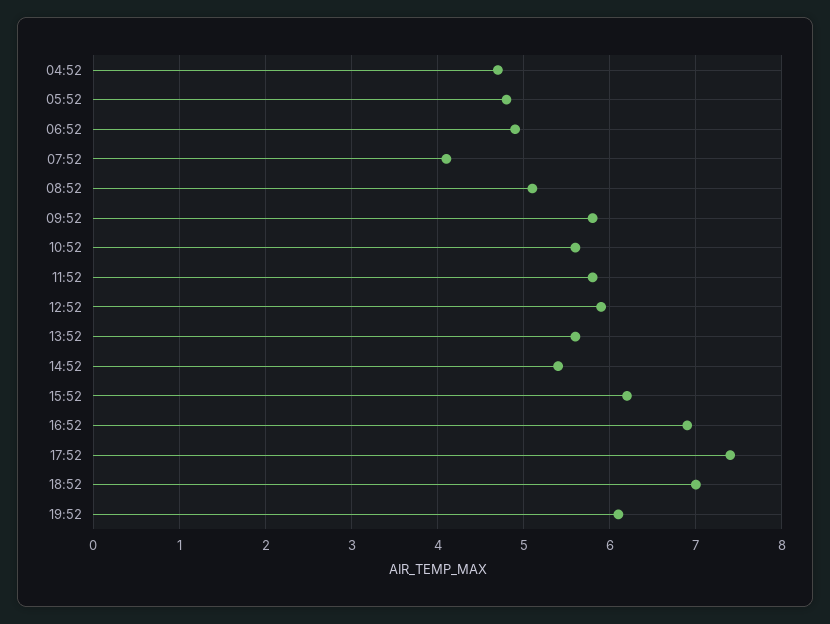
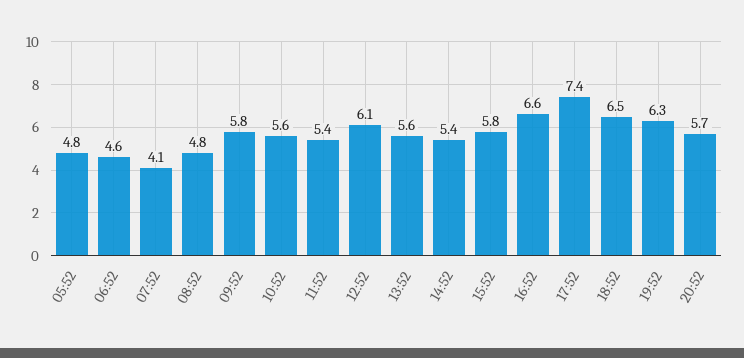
04:52: 4.7 -> none
06:52: 4.9 -> 4.6
08:52: 5.1 -> 4.8
11:52: 5.8 -> 5.4
12:52: 5.9 -> 6.1
15:52: 6.2 -> 5.8
16:52: 6.9 -> 6.6
18:52: 7 -> 6.5
19:52: 6.1 -> 6.3
20:52: none -> 5.7

